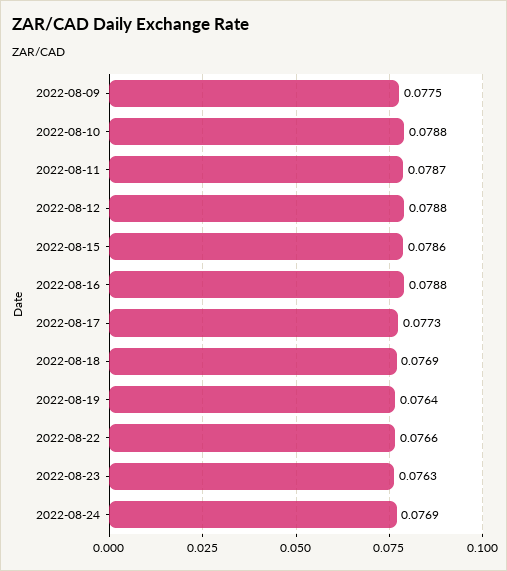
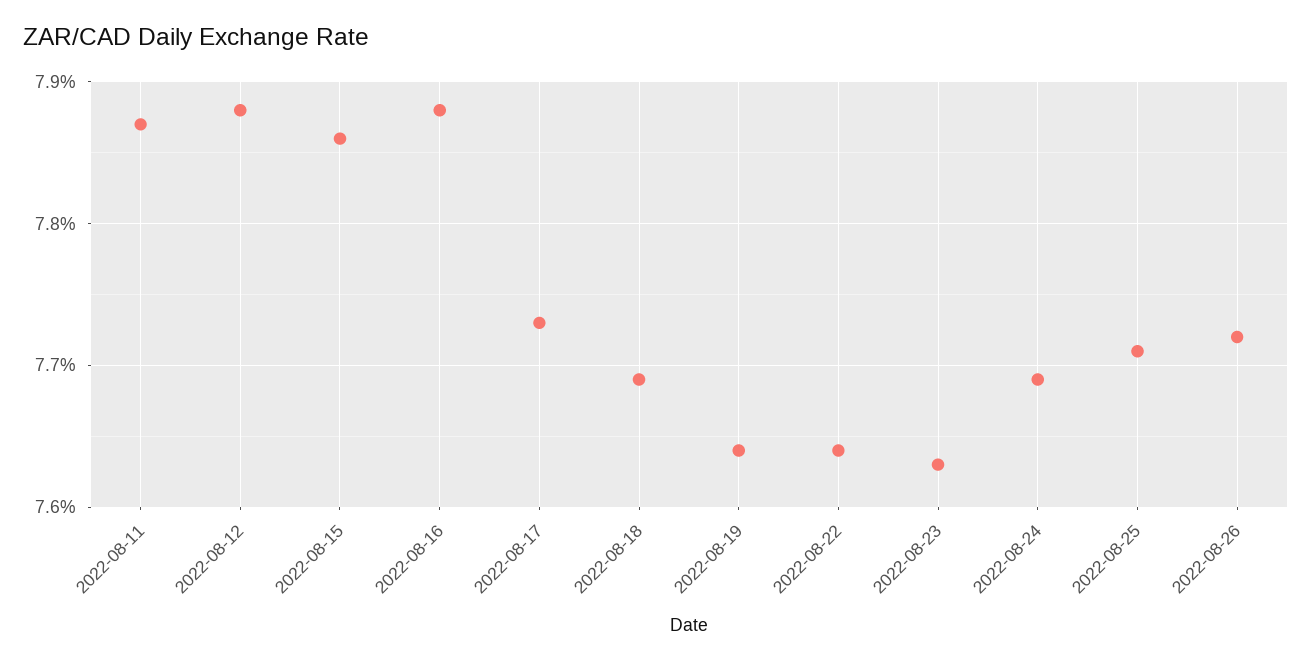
2022-08-09: 0.0775 -> none
2022-08-10: 0.0788 -> none
2022-08-22: 0.0766 -> 0.0764
2022-08-25: none -> 0.0771
2022-08-26: none -> 0.0772

